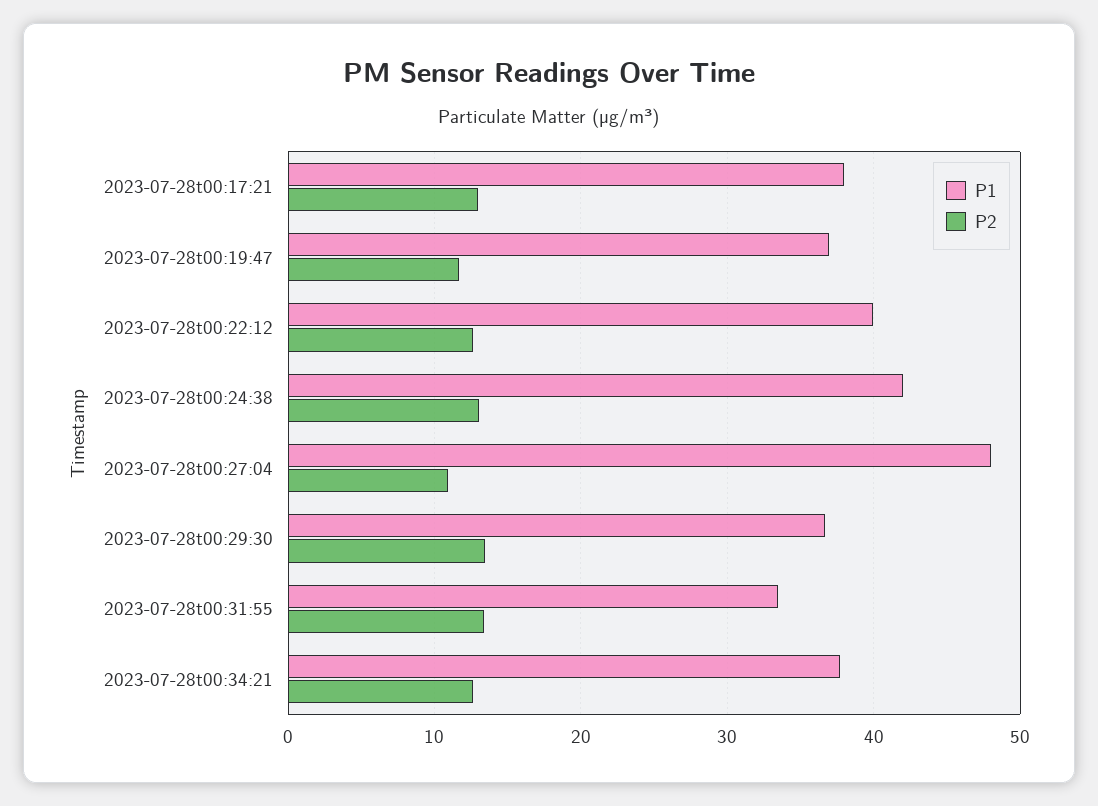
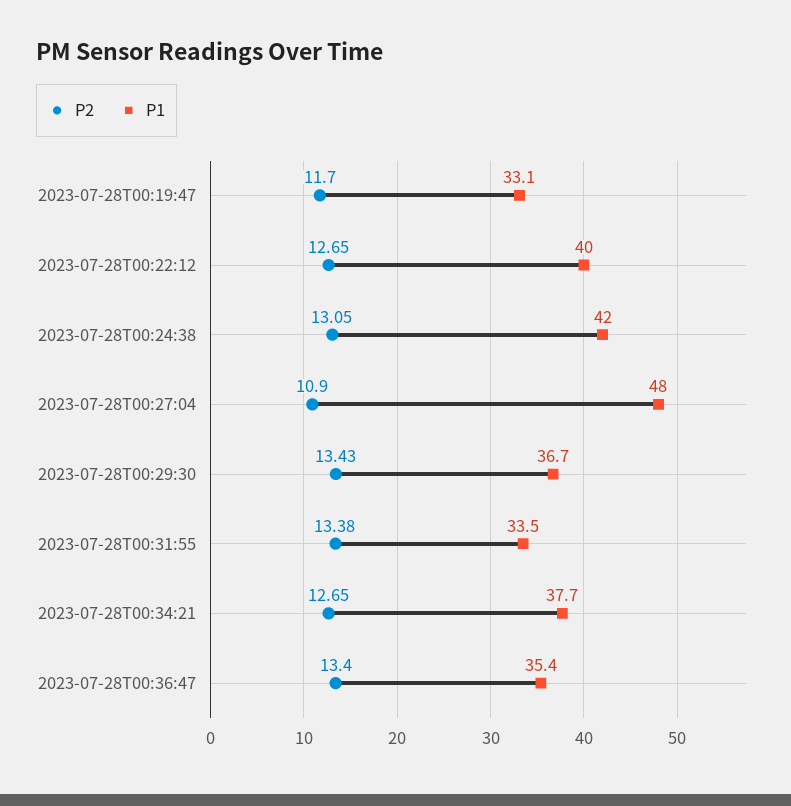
P1, 2023-07-28t00:17:21: 38 -> none
P2, 2023-07-28t00:17:21: 13 -> none
P1, 2023-07-28t00:19:47: 37 -> 33.1
P2, 2023-07-28T00:36:47: none -> 13.4
P1, 2023-07-28T00:36:47: none -> 35.4

